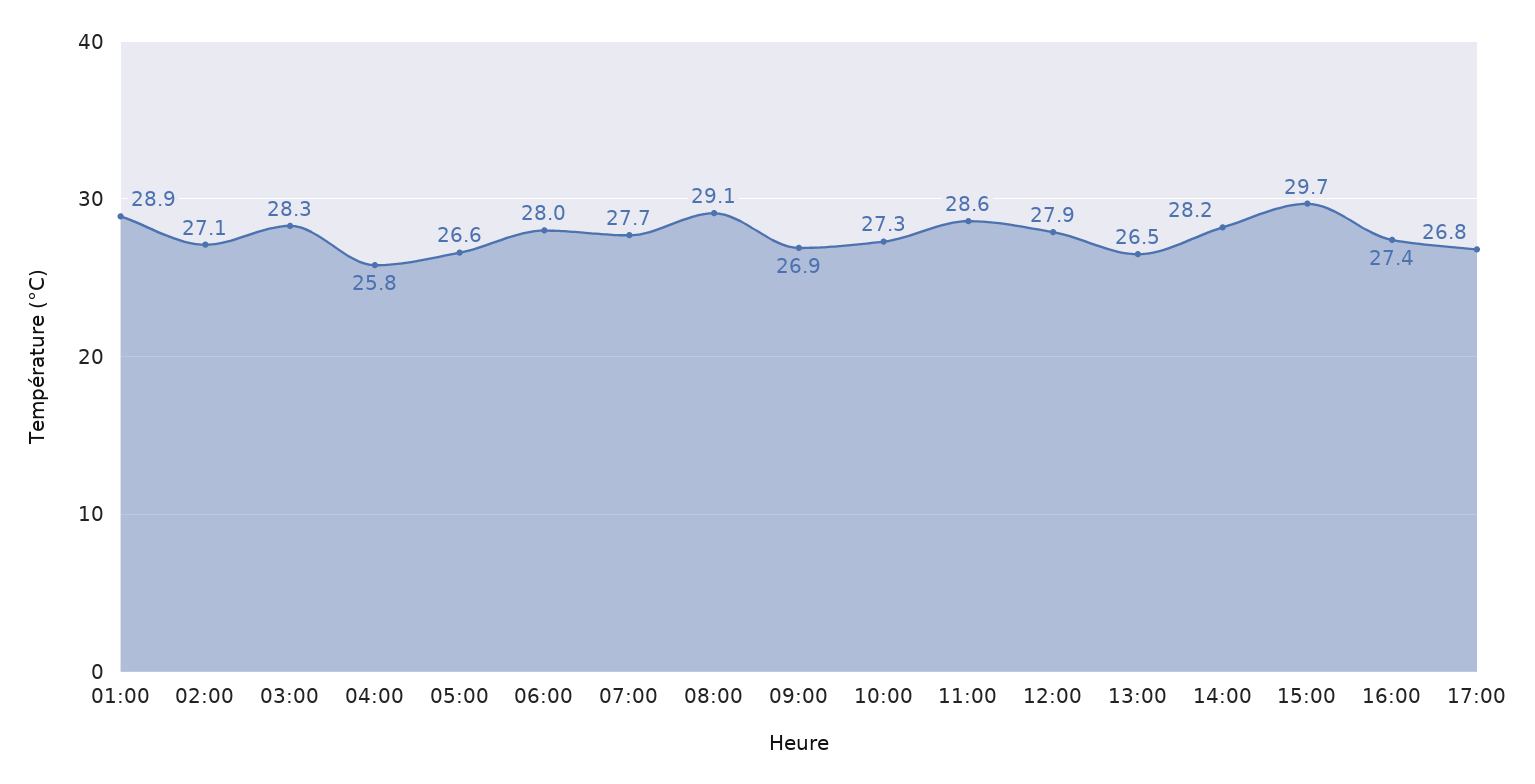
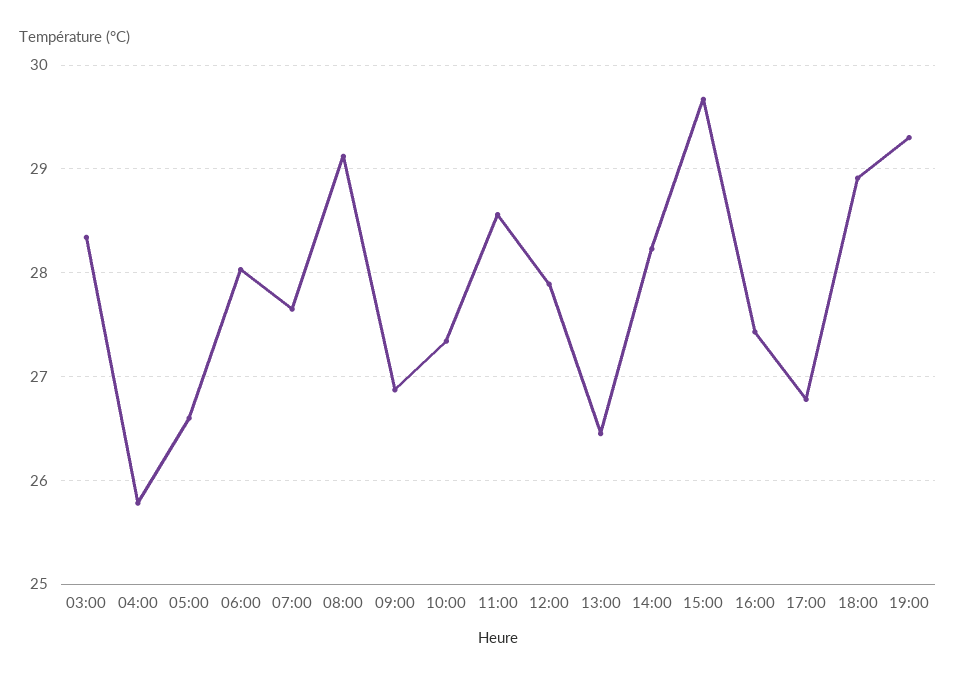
01:00: 28.9 -> none
02:00: 27.1 -> none
18:00: none -> 28.9
19:00: none -> 29.3

